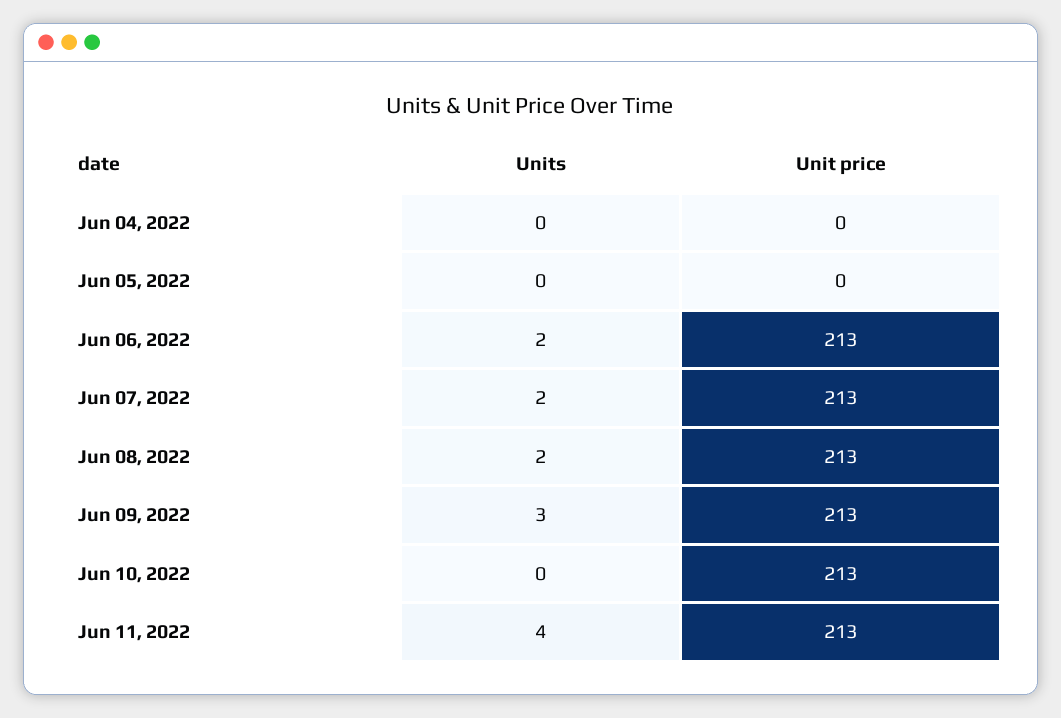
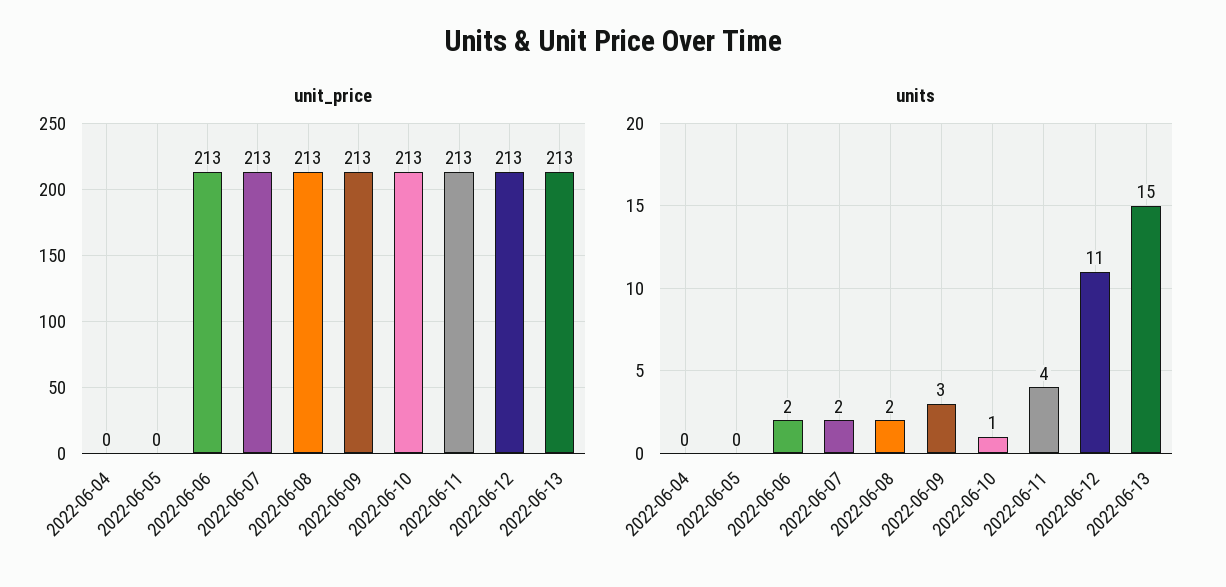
Units, Jun 10, 2022: 0 -> 1
Unit price, 2022-06-12: none -> 213
Unit price, 2022-06-13: none -> 213
Units, 2022-06-12: none -> 11
Units, 2022-06-13: none -> 15

